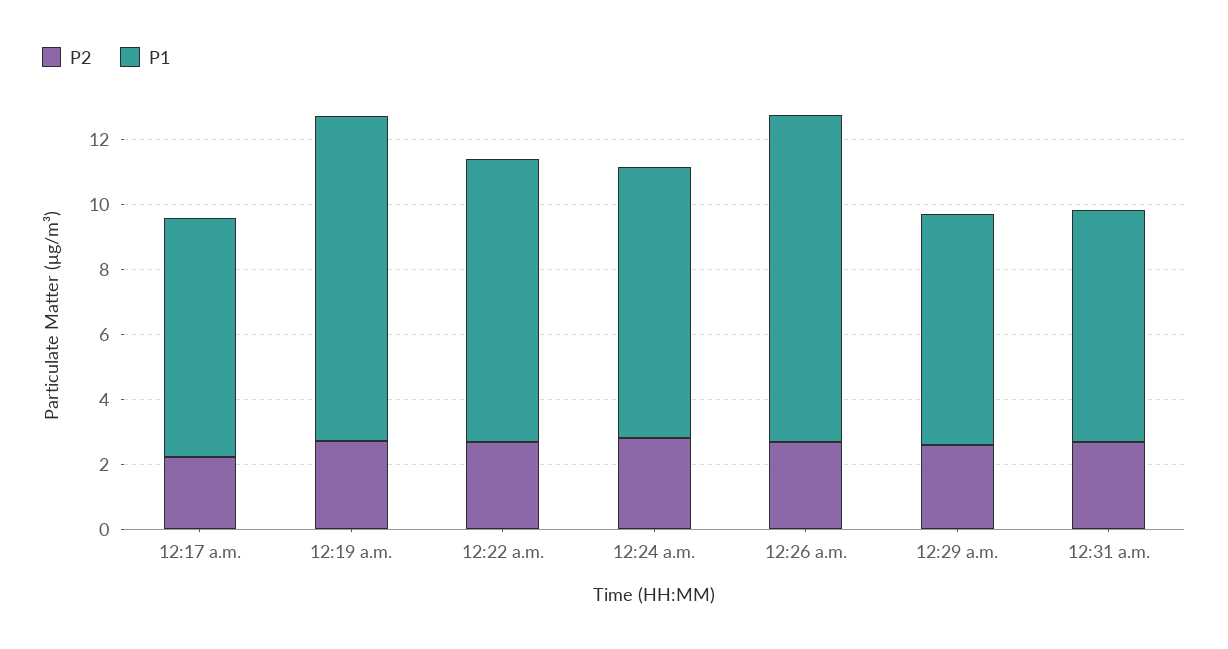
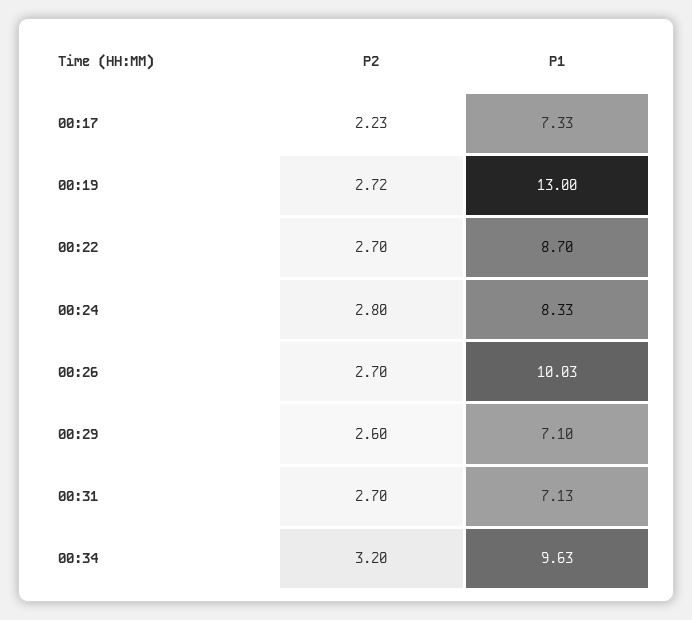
P1, 12:19 a.m.: 10 -> 13
P2, 00:34: none -> 3.2
P1, 00:34: none -> 9.63

